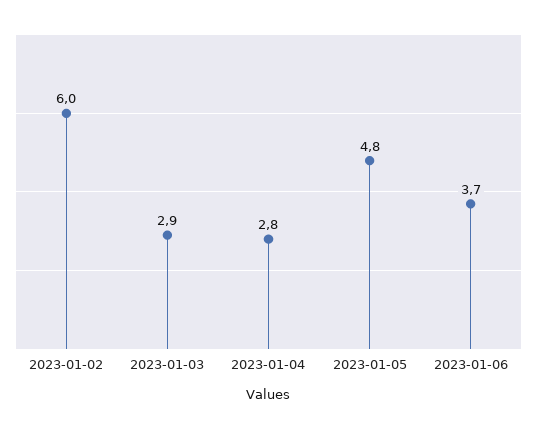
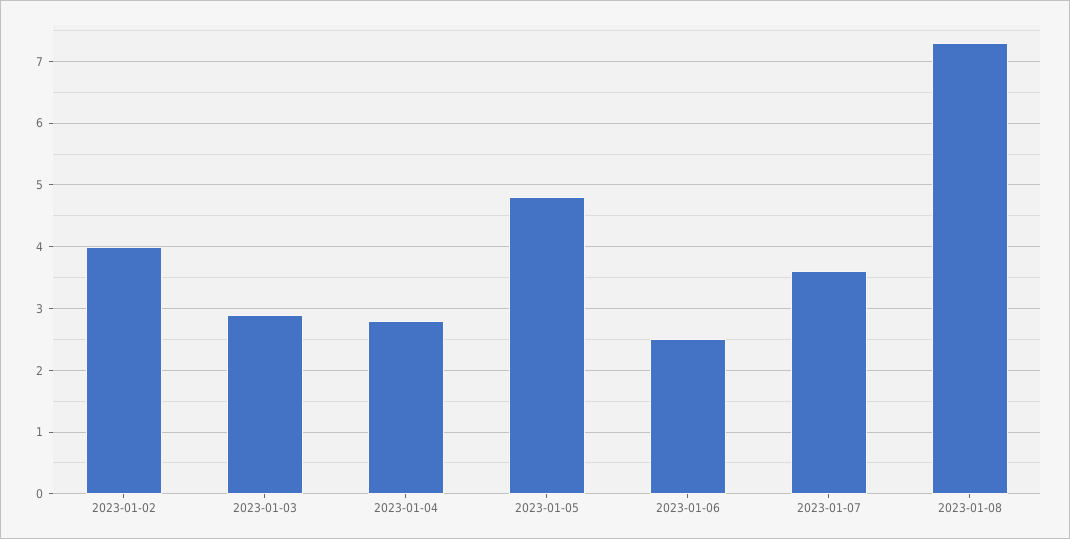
2023-01-02: 6 -> 4
2023-01-06: 3.7 -> 2.5
2023-01-07: none -> 3.6
2023-01-08: none -> 7.3

